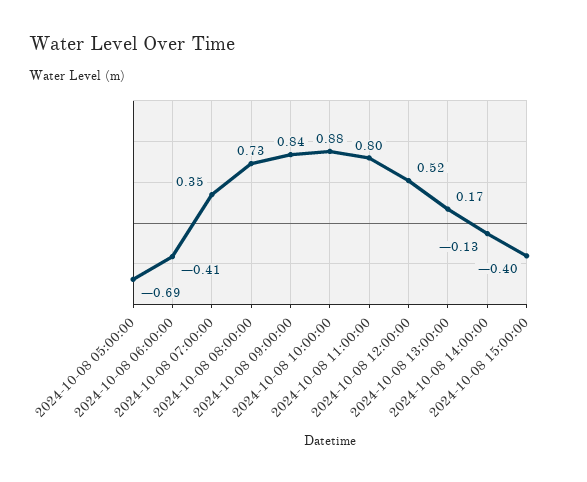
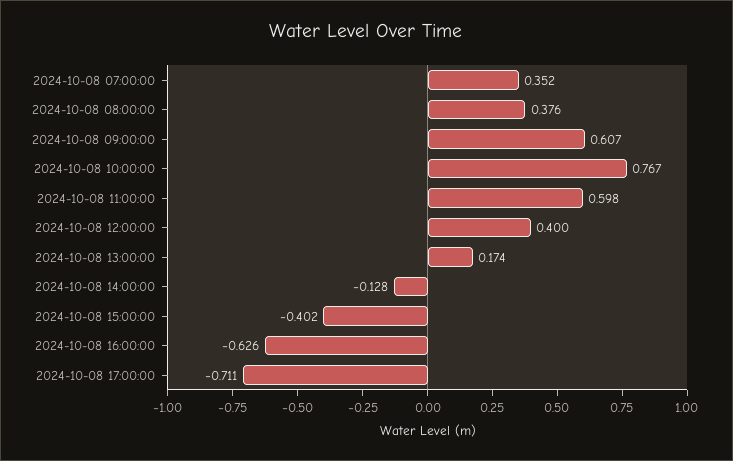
2024-10-08 05:00:00: -0.69 -> none
2024-10-08 06:00:00: -0.41 -> none
2024-10-08 08:00:00: 0.73 -> 0.376
2024-10-08 09:00:00: 0.84 -> 0.607
2024-10-08 10:00:00: 0.88 -> 0.767
2024-10-08 11:00:00: 0.8 -> 0.598
2024-10-08 12:00:00: 0.52 -> 0.4
2024-10-08 16:00:00: none -> -0.626
2024-10-08 17:00:00: none -> -0.711

